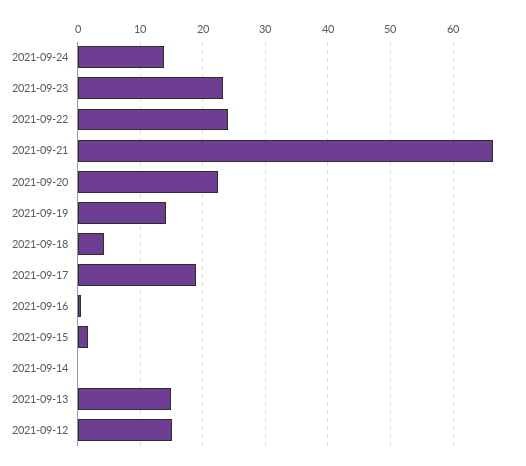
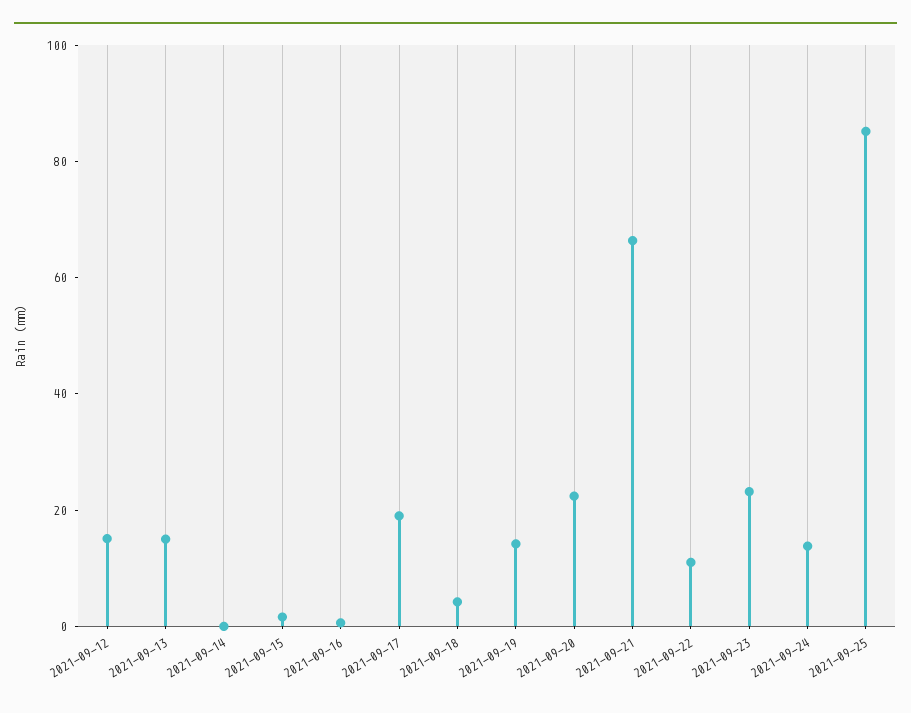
2021-09-22: 24 -> 10
2021-09-25: none -> 85

